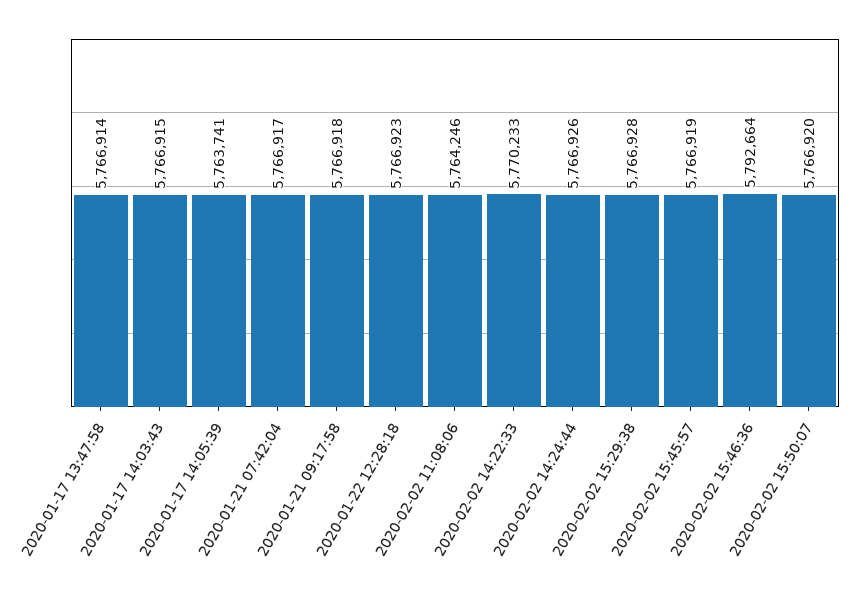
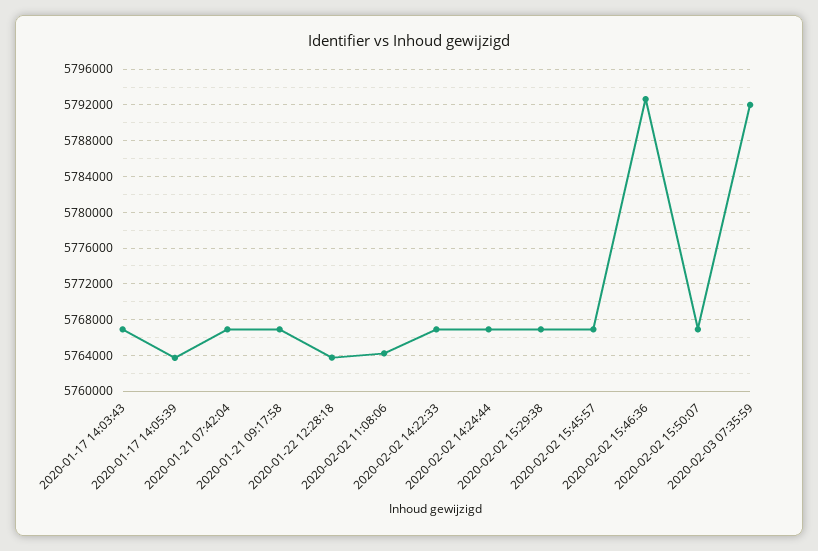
2020-01-17 13:47:58: 5766914 -> none
2020-01-22 12:28:18: 5766923 -> 5764000
2020-02-02 14:22:33: 5770233 -> 5767000
2020-02-03 07:35:59: none -> 5792000

